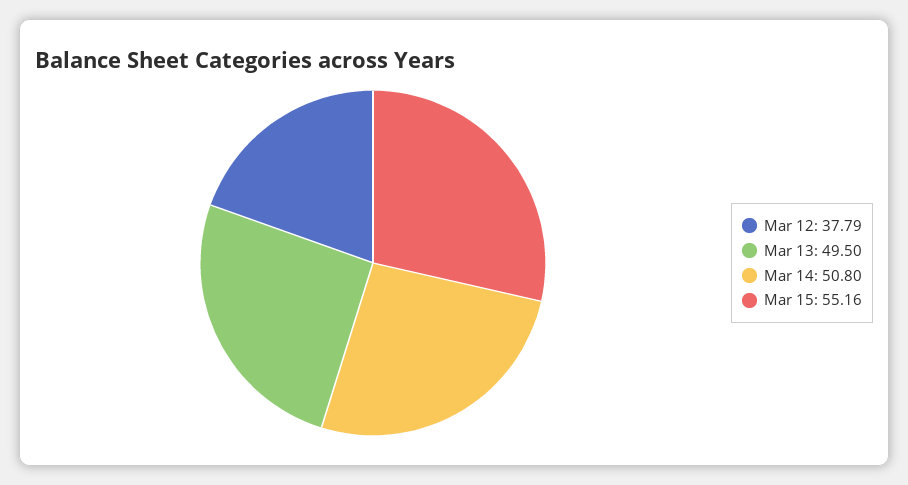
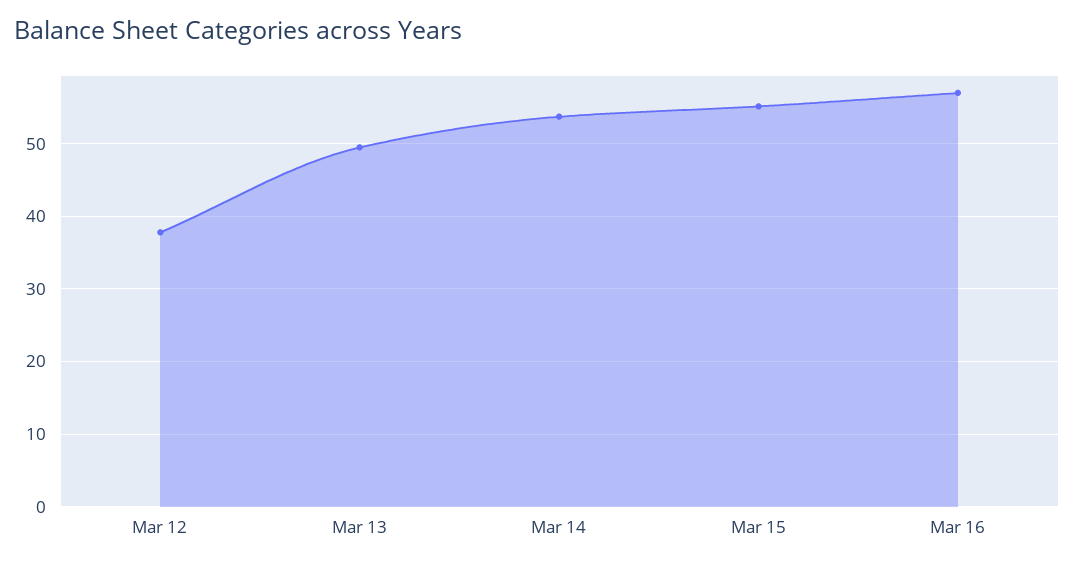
Mar 14: 50.8 -> 54
Mar 16: none -> 57

